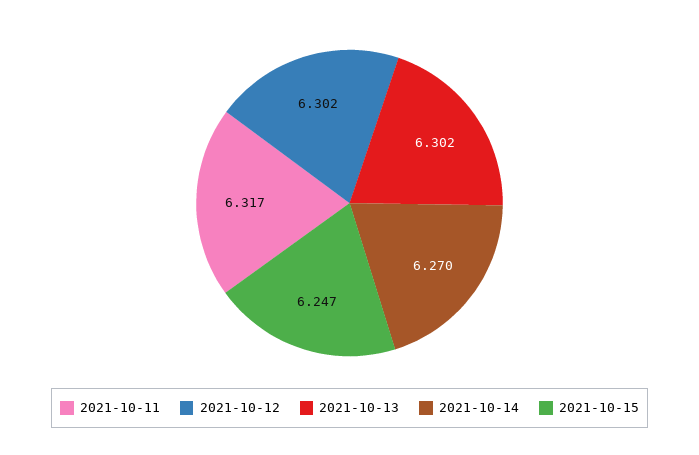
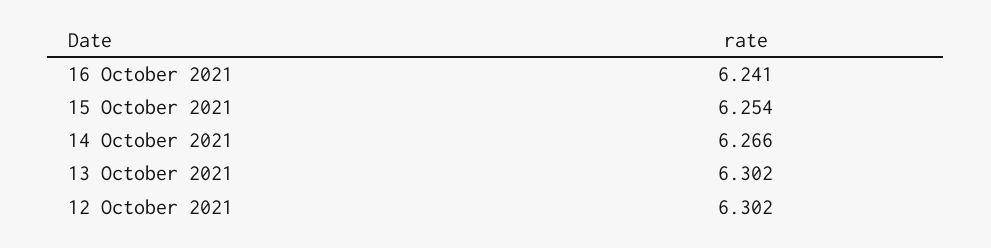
2021-10-11: 6.317 -> none
2021-10-14: 6.27 -> 6.266
2021-10-15: 6.247 -> 6.254
16 October 2021: none -> 6.241

